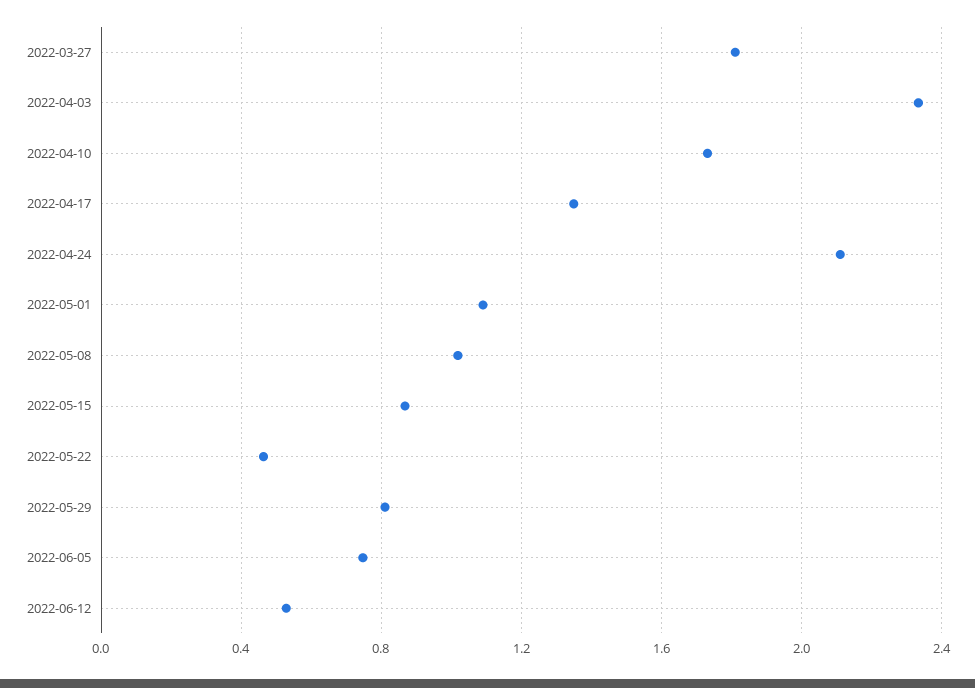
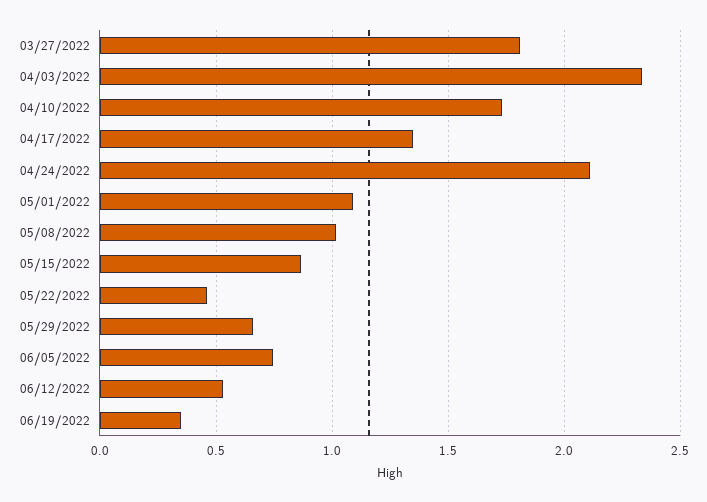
2022-05-29: 0.8 -> 0.65
06/19/2022: none -> 0.35

